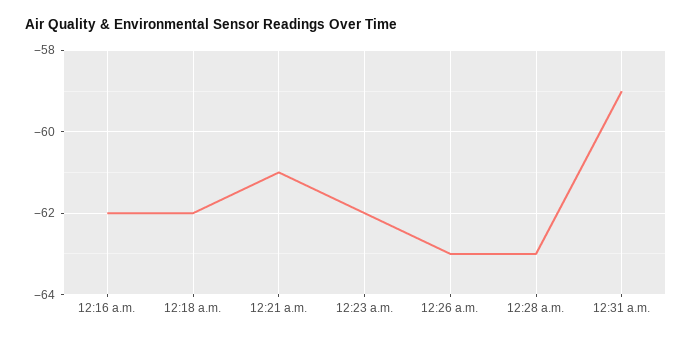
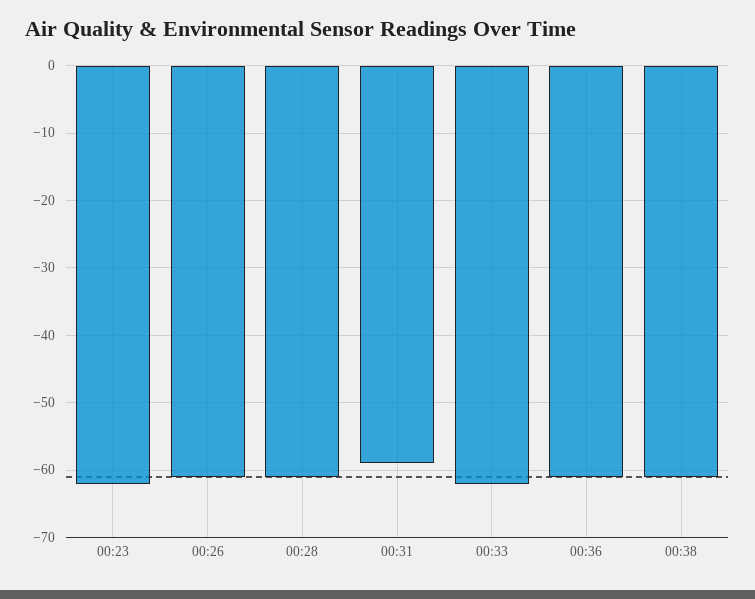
12:16 a.m.: -62 -> none
12:18 a.m.: -62 -> none
12:21 a.m.: -61 -> none
12:26 a.m.: -63 -> -61
12:28 a.m.: -63 -> -61
00:33: none -> -62
00:36: none -> -61
00:38: none -> -61

